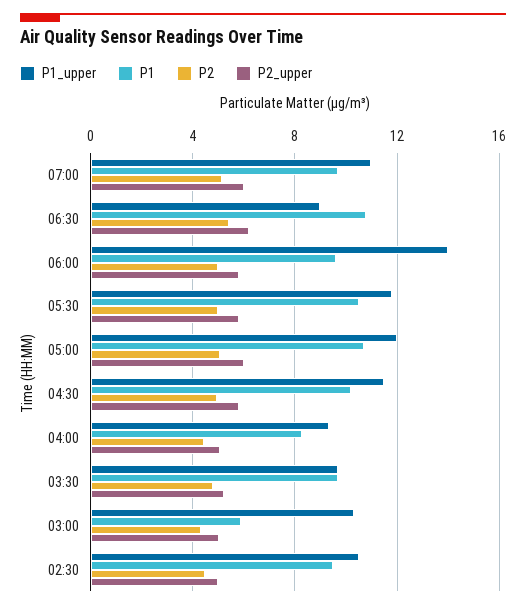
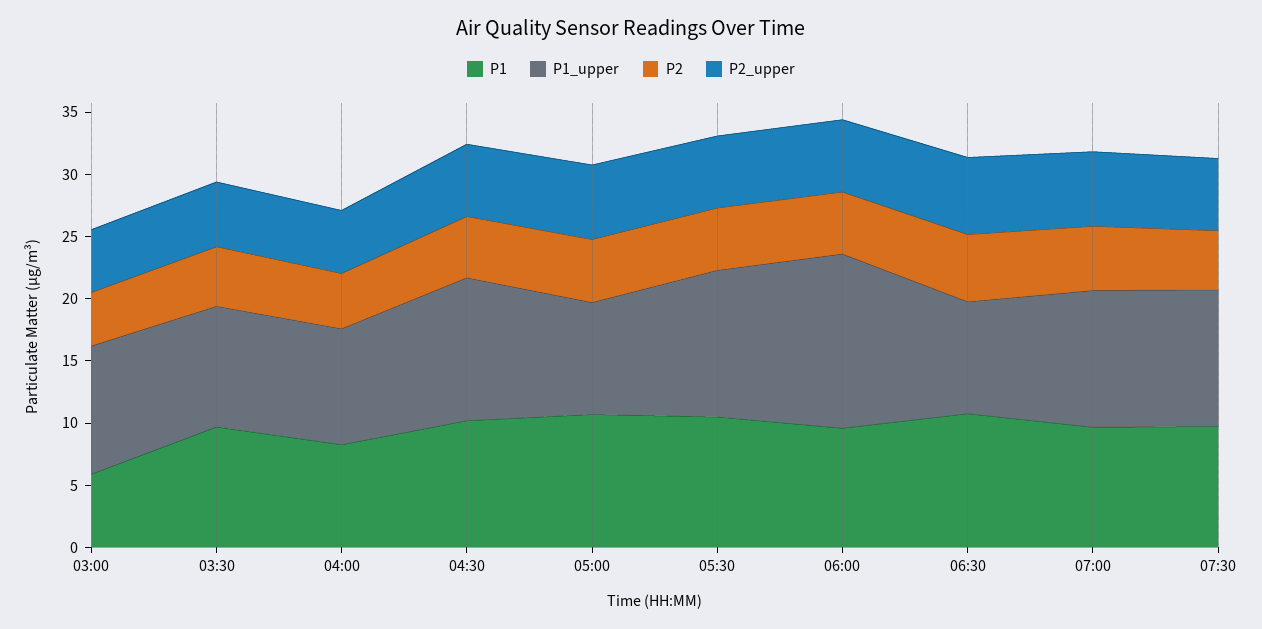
P1_upper, 05:00: 12 -> 9
P1_upper, 02:30: 10.5 -> none
P1, 02:30: 9.5 -> none
P2, 02:30: 4.5 -> none
P2_upper, 02:30: 5 -> none
P1, 07:30: none -> 10
P1_upper, 07:30: none -> 11
P2, 07:30: none -> 5
P2_upper, 07:30: none -> 6

